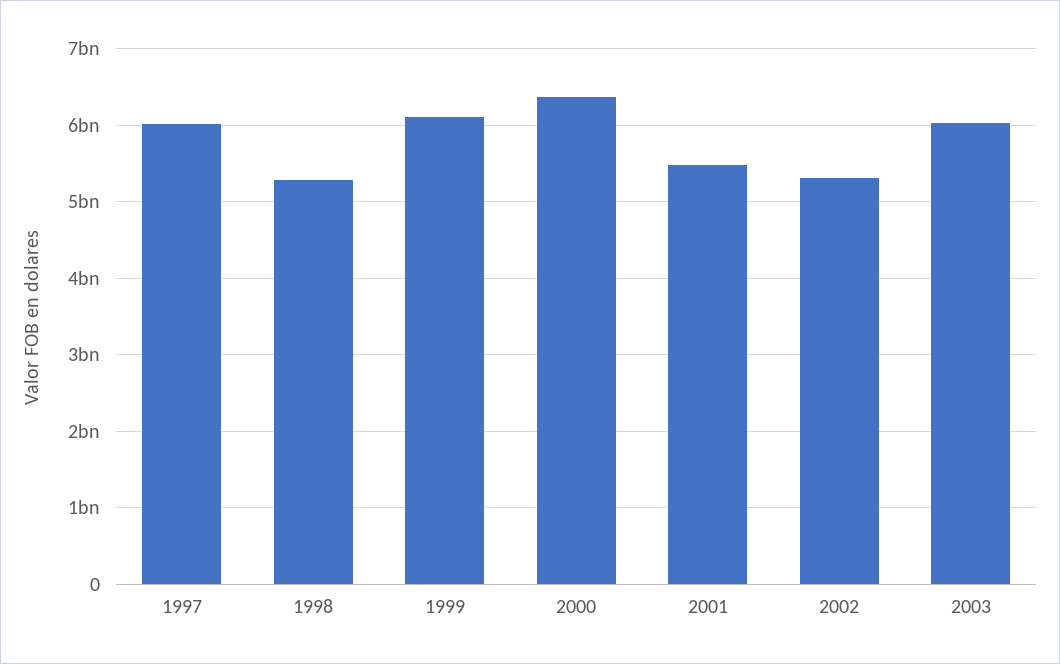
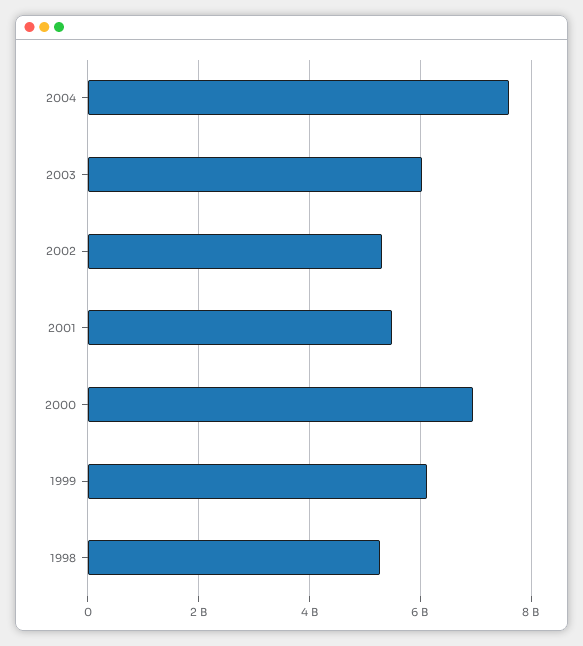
1997: 6000000000 -> none
2000: 6400000000 -> 7000000000
2004: none -> 7600000000

